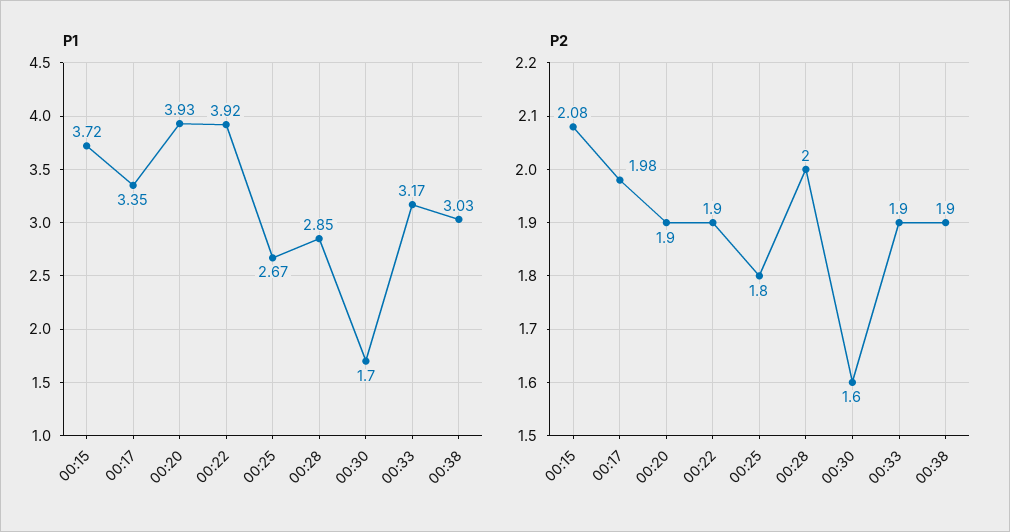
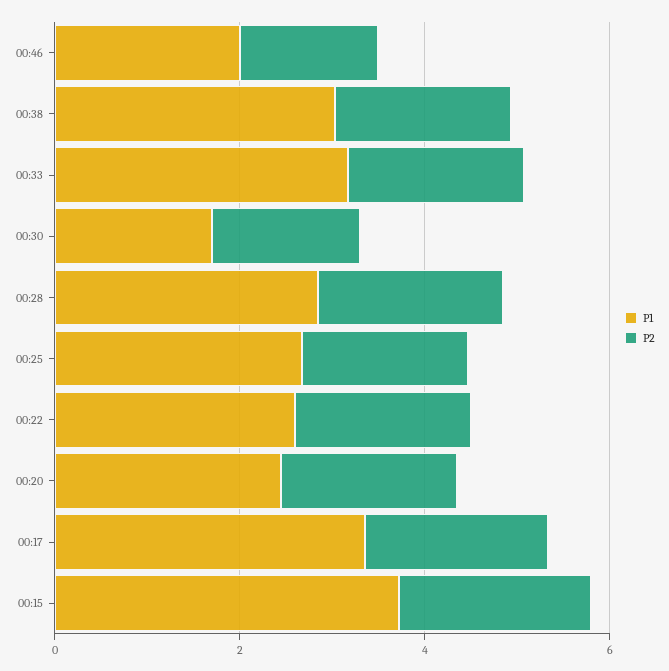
P1, 00:20: 3.93 -> 2.5
P1, 00:22: 3.92 -> 2.5
P1, 00:46: none -> 2
P2, 00:46: none -> 1.5

